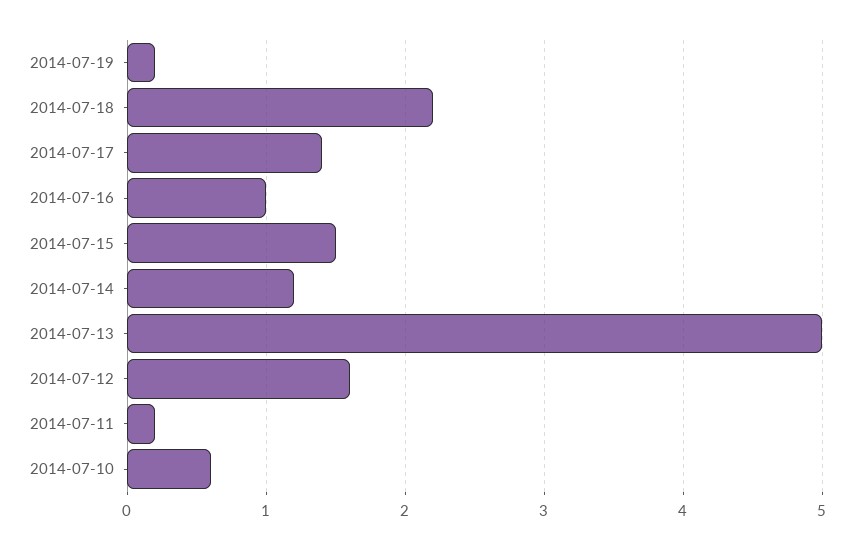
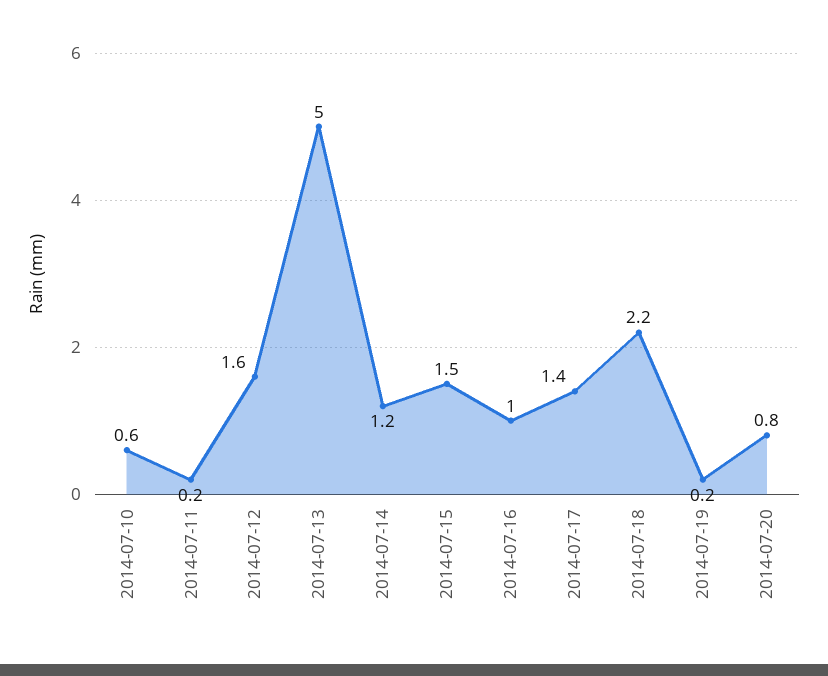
2014-07-20: none -> 0.8

